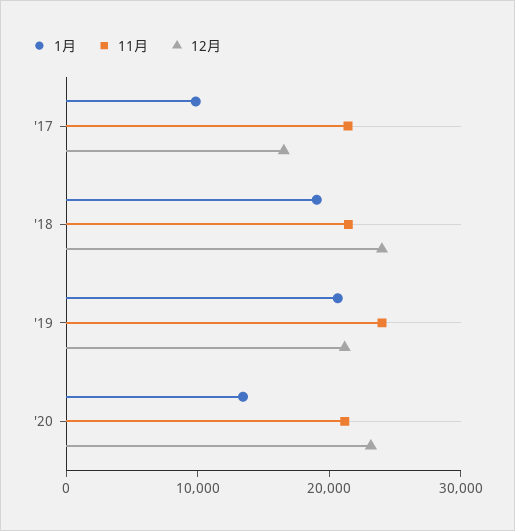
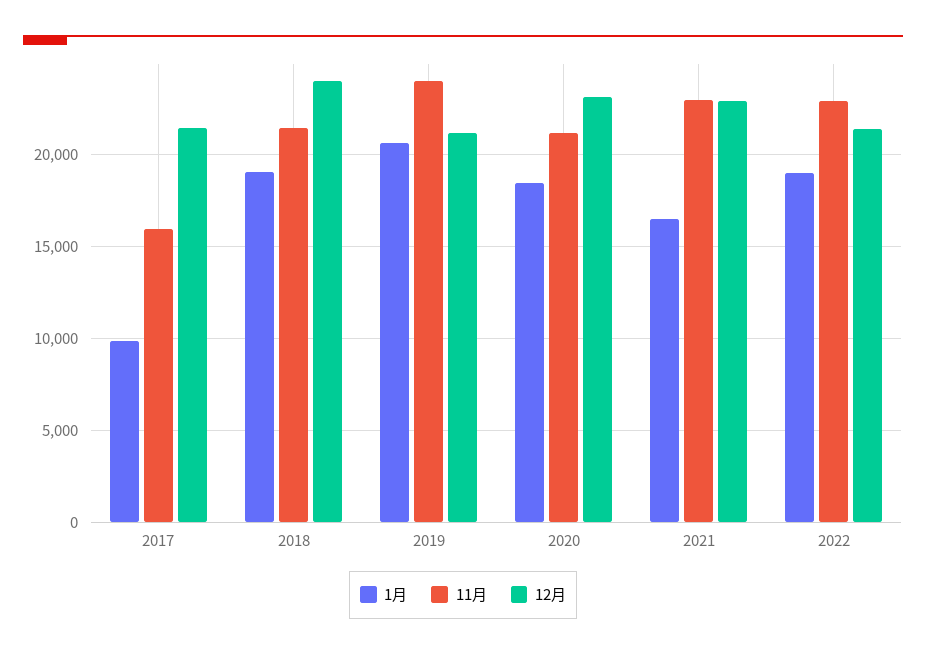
11月, '17: 22000 -> 16000
12月, '17: 16000 -> 21500
1月, '20: 14000 -> 18500
1月, 2021: none -> 16500
11月, 2021: none -> 23000
12月, 2021: none -> 23000
1月, 2022: none -> 19000
11月, 2022: none -> 23000
12月, 2022: none -> 21500

